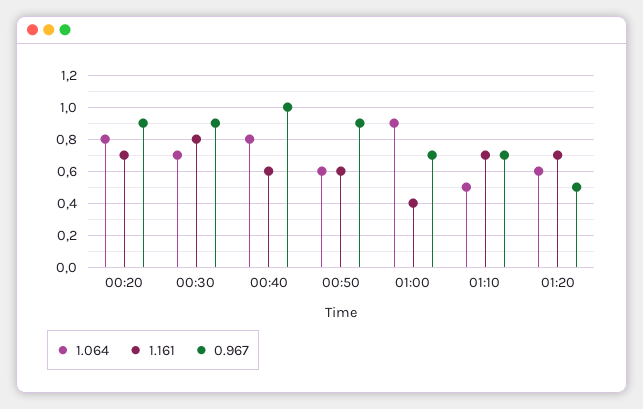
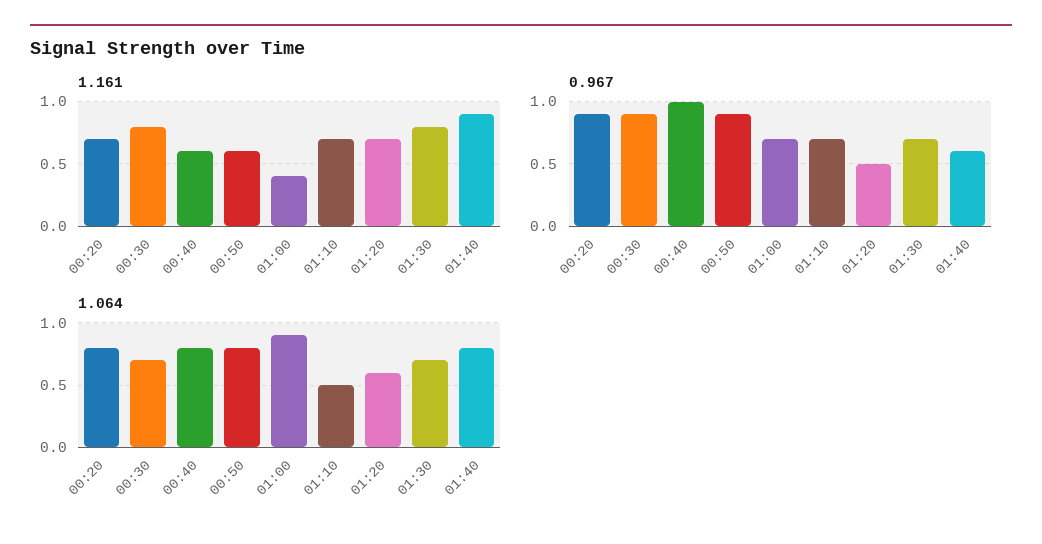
1.064, 00:50: 0.6 -> 0.8
1.161, 01:30: none -> 0.8
1.161, 01:40: none -> 0.9
0.967, 01:30: none -> 0.7
0.967, 01:40: none -> 0.6
1.064, 01:30: none -> 0.7
1.064, 01:40: none -> 0.8

